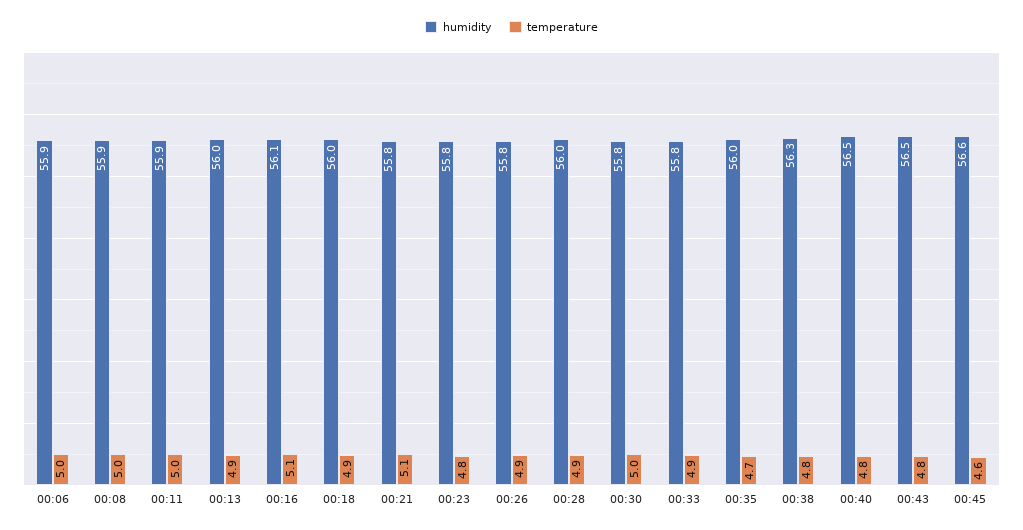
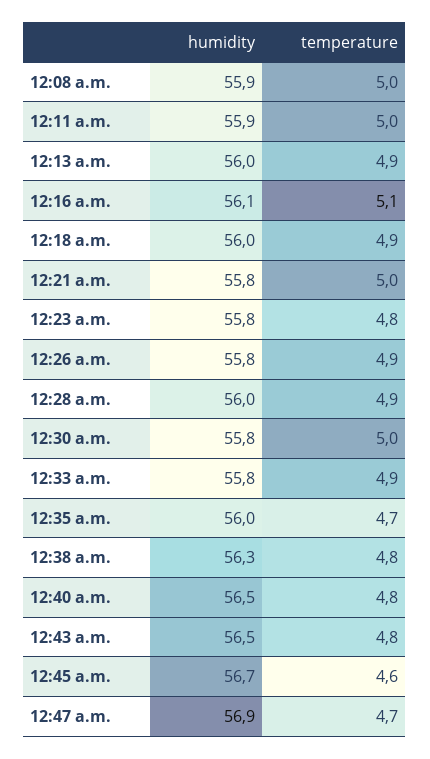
humidity, 00:06: 55.9 -> none
temperature, 00:06: 5 -> none
temperature, 00:21: 5.1 -> 5
humidity, 00:45: 56.6 -> 56.7
humidity, 12:47 a.m.: none -> 56.9
temperature, 12:47 a.m.: none -> 4.7

